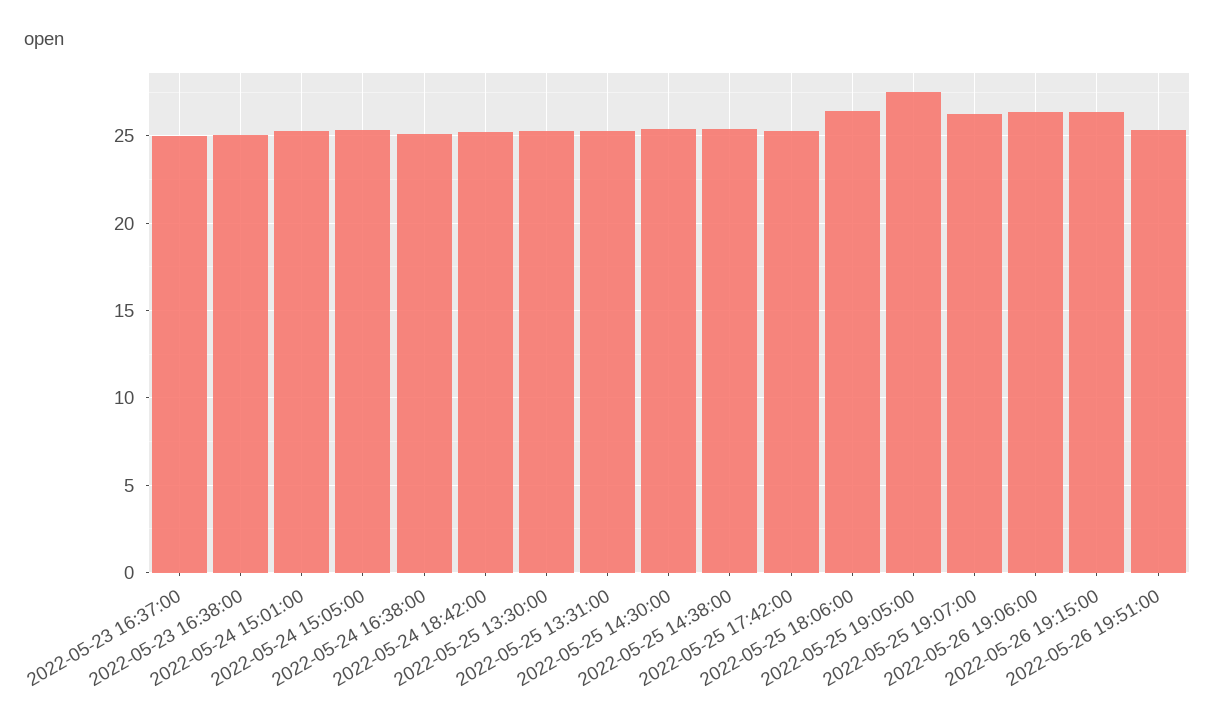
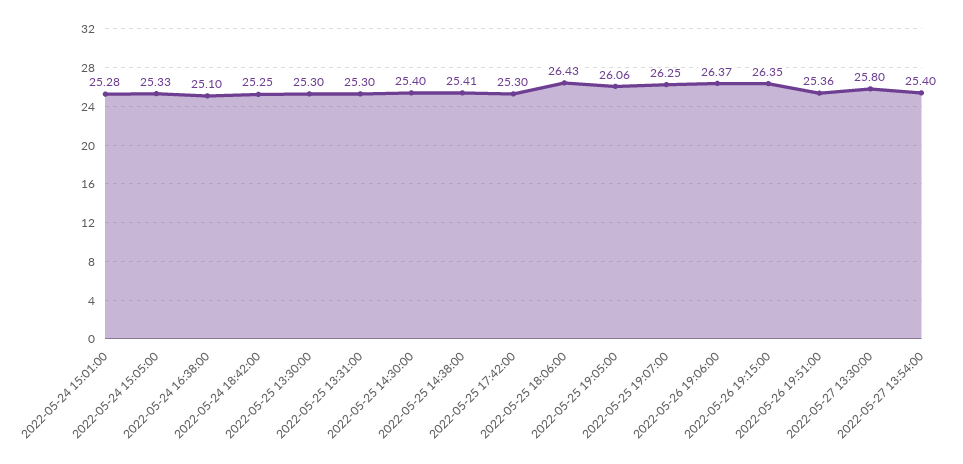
2022-05-23 16:37:00: 25 -> none
2022-05-23 16:38:00: 25 -> none
2022-05-25 19:05:00: 27.5 -> 26.06
2022-05-27 13:30:00: none -> 25.8
2022-05-27 13:54:00: none -> 25.4

